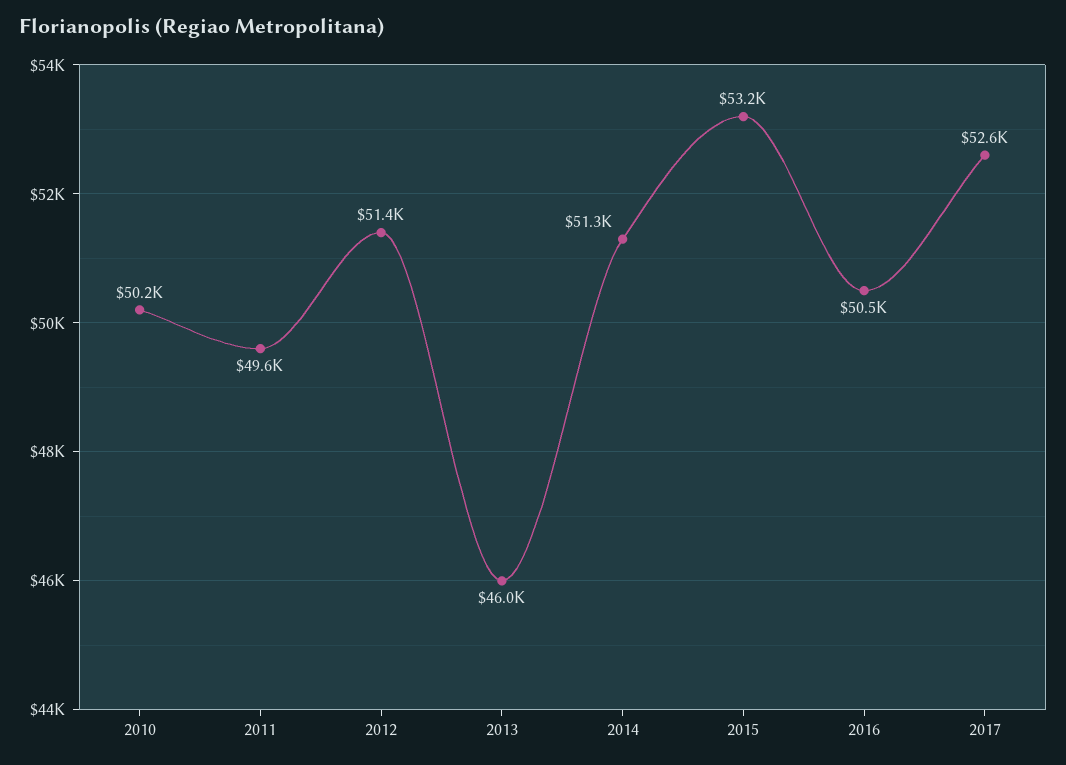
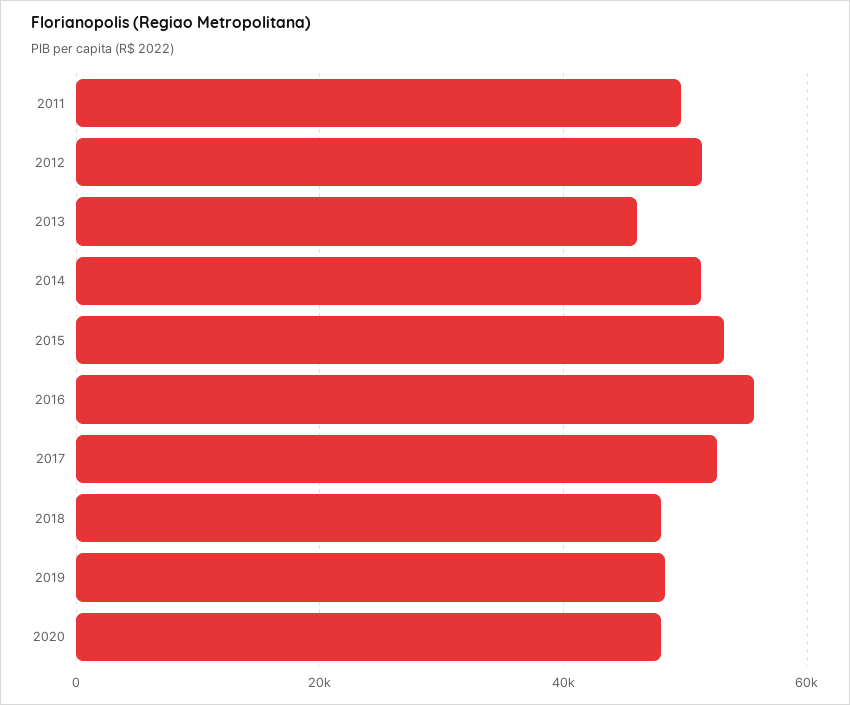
2010: 50200 -> none
2016: 50500 -> 56000
2018: none -> 48000
2019: none -> 48000
2020: none -> 48000

